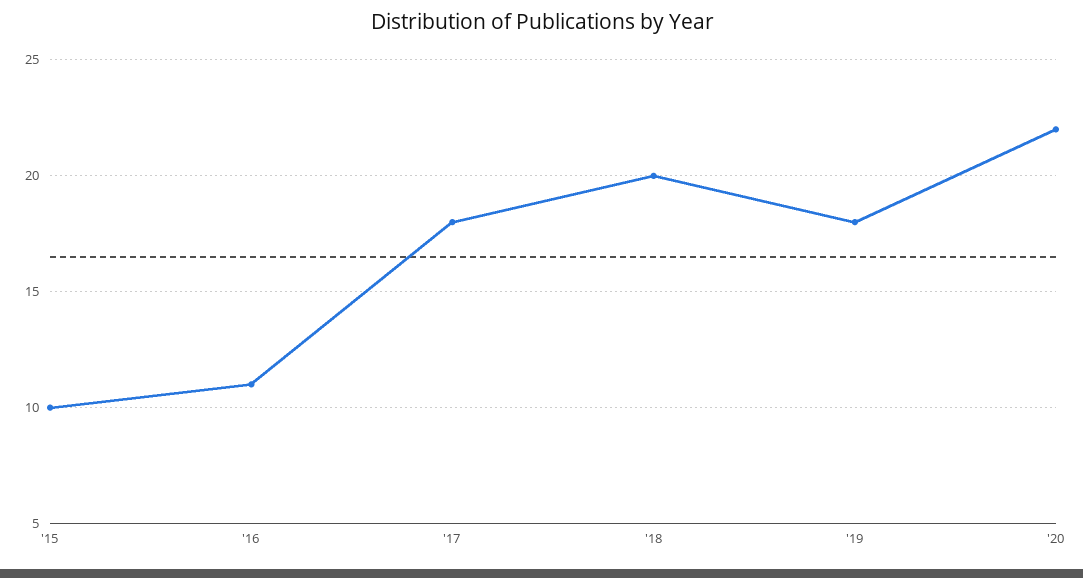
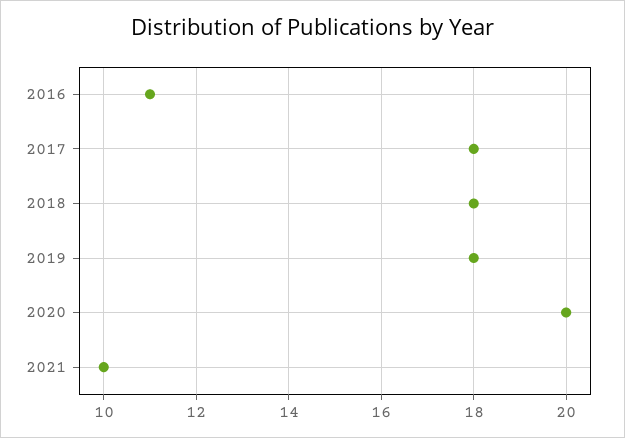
'15: 10 -> none
'18: 20 -> 18
'20: 22 -> 20
2021: none -> 10

